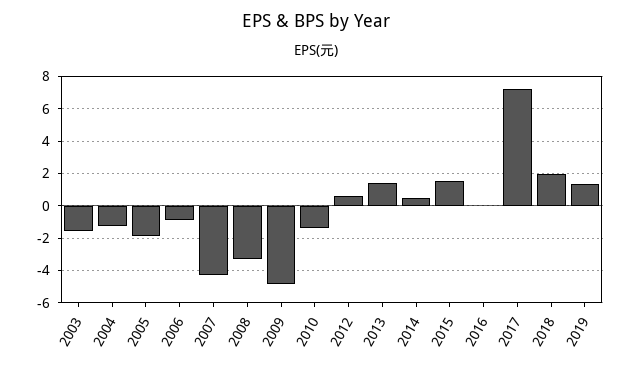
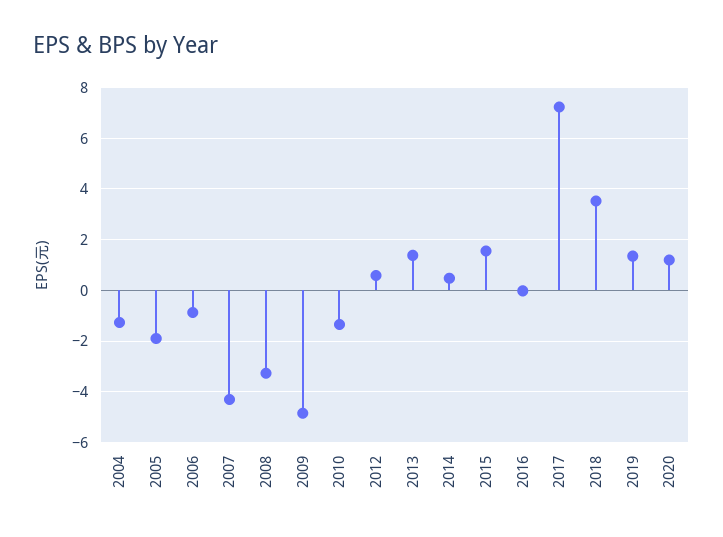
2003: -1.5 -> none
2018: 2 -> 3.5
2020: none -> 1.25

